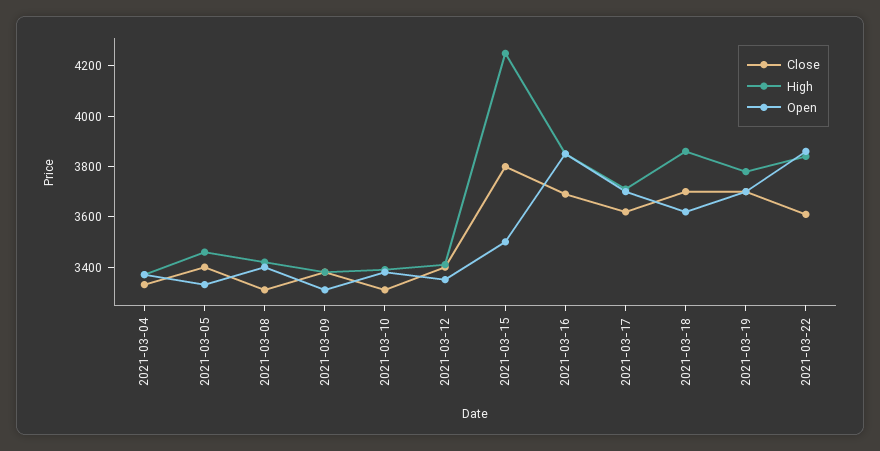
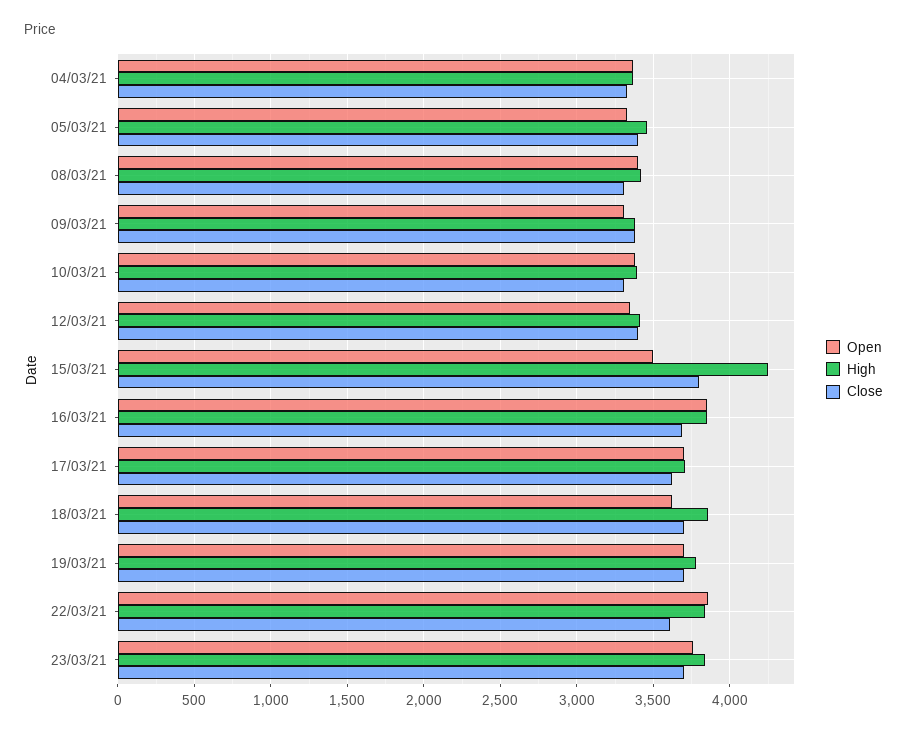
Open, 23/03/21: none -> 3750
High, 23/03/21: none -> 3850
Close, 23/03/21: none -> 3700

